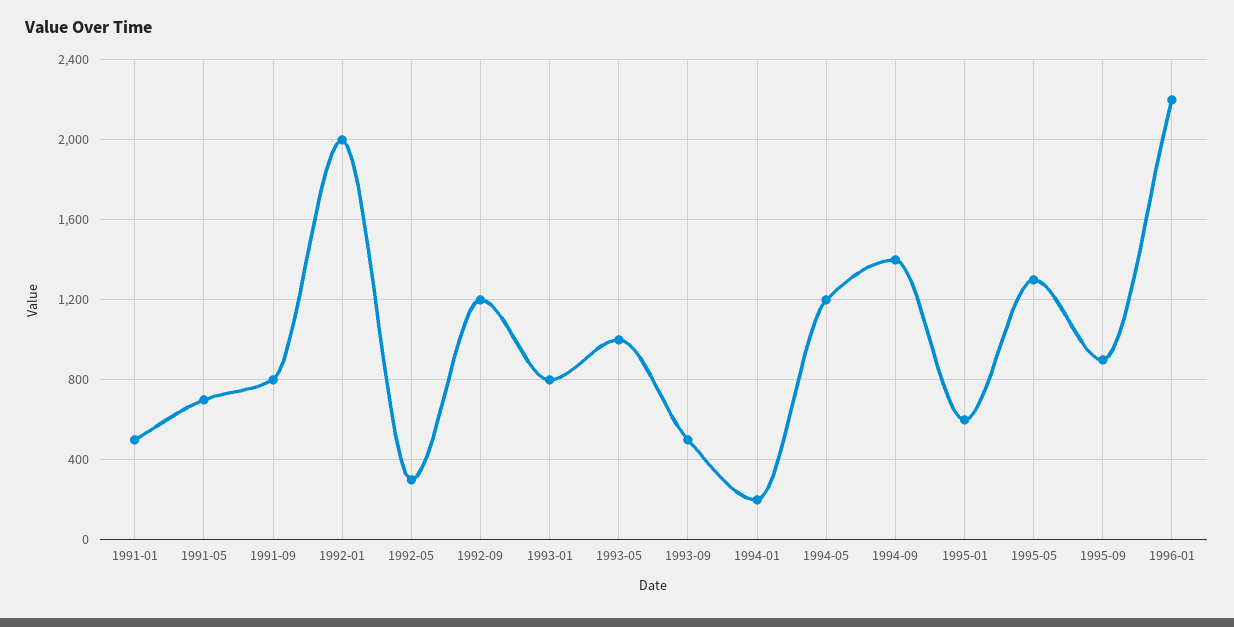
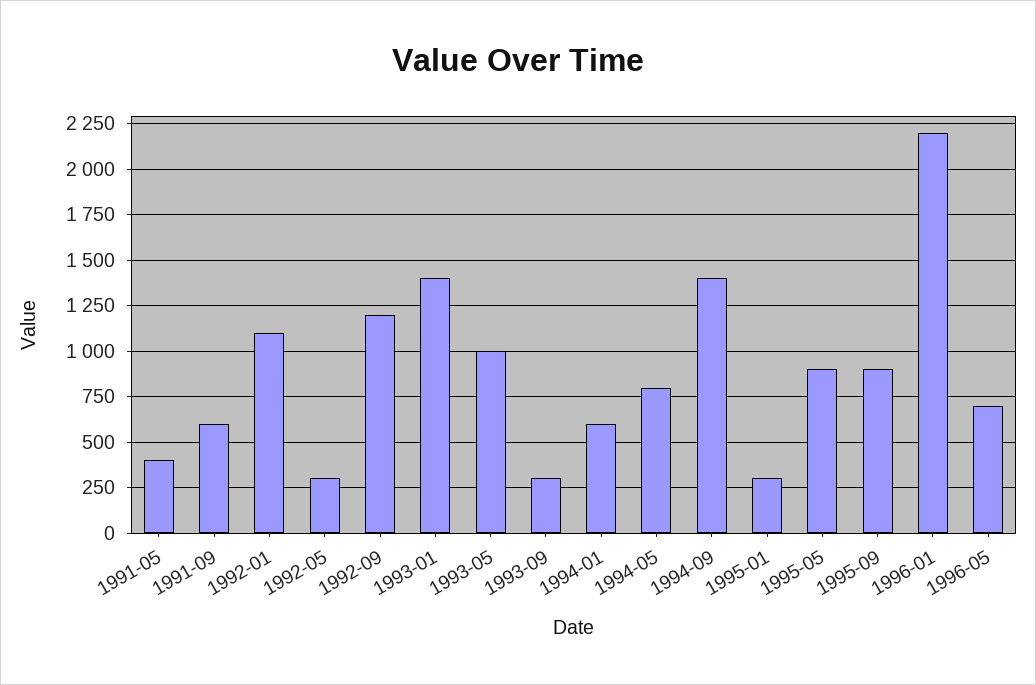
1991-01: 500 -> none
1991-05: 700 -> 400
1991-09: 800 -> 600
1992-01: 2000 -> 1100
1993-01: 800 -> 1400
1993-09: 500 -> 300
1994-01: 200 -> 600
1994-05: 1200 -> 800
1995-01: 600 -> 300
1995-05: 1300 -> 900
1996-05: none -> 700

